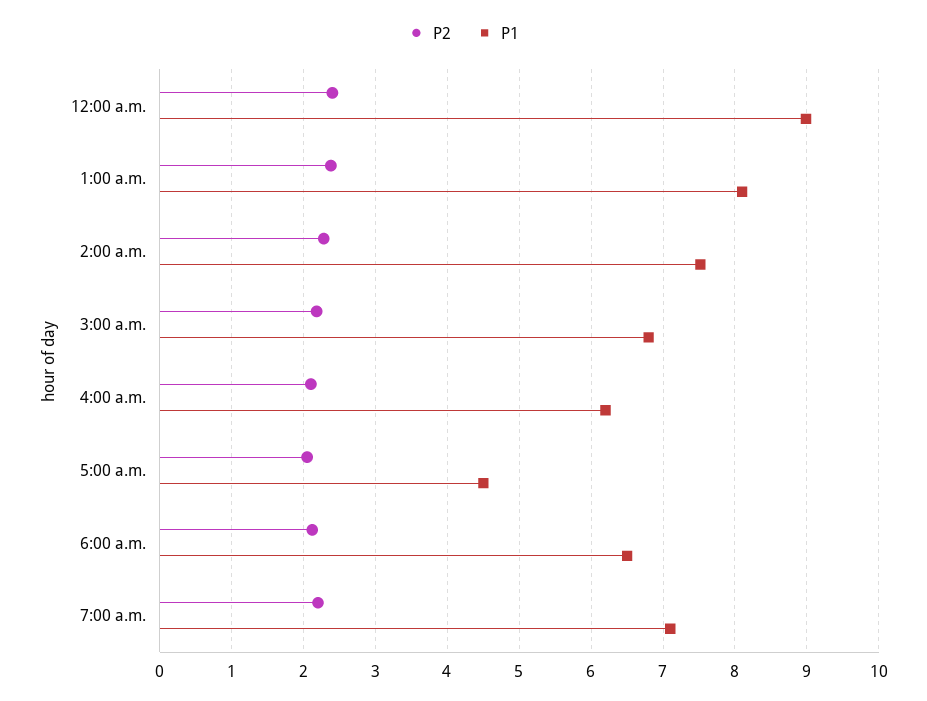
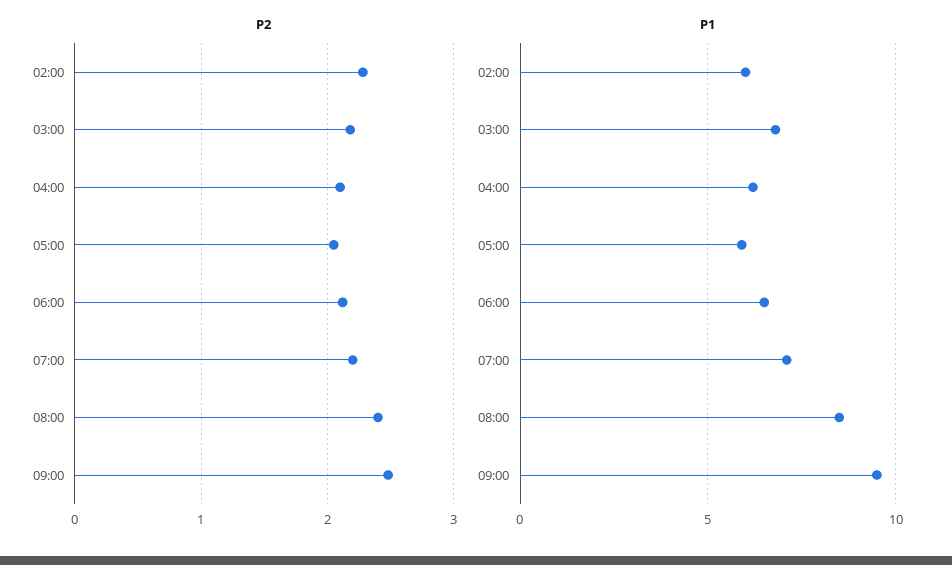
P2, 12:00 a.m.: 2.4 -> none
P1, 12:00 a.m.: 9 -> none
P2, 1:00 a.m.: 2.4 -> none
P1, 1:00 a.m.: 8.1 -> none
P1, 2:00 a.m.: 7.5 -> 6
P1, 5:00 a.m.: 4.5 -> 6
P2, 08:00: none -> 2.4
P2, 09:00: none -> 2.5
P1, 08:00: none -> 8.5
P1, 09:00: none -> 9.5

